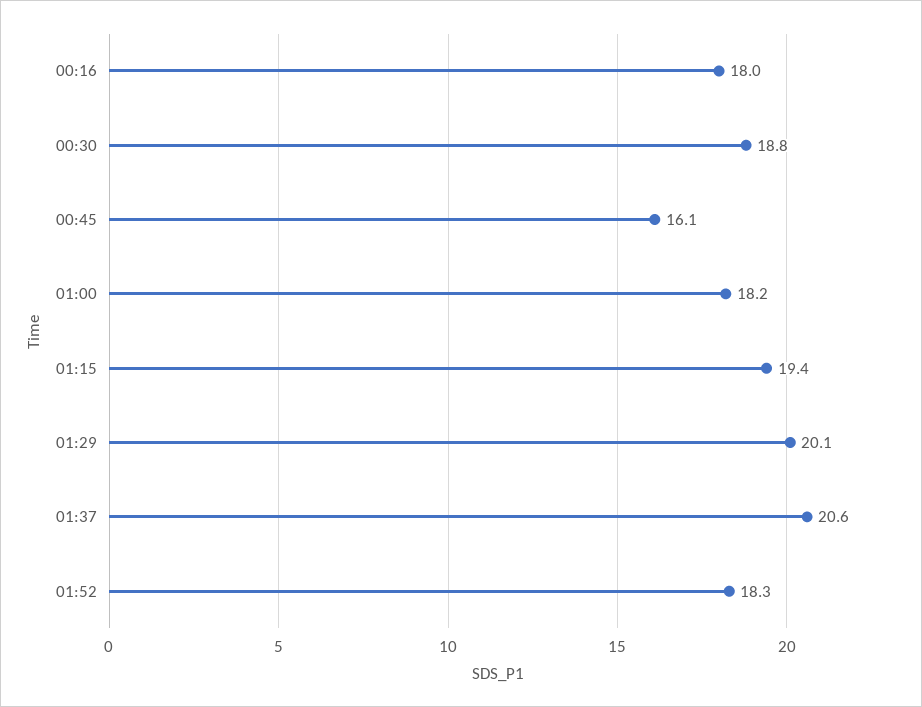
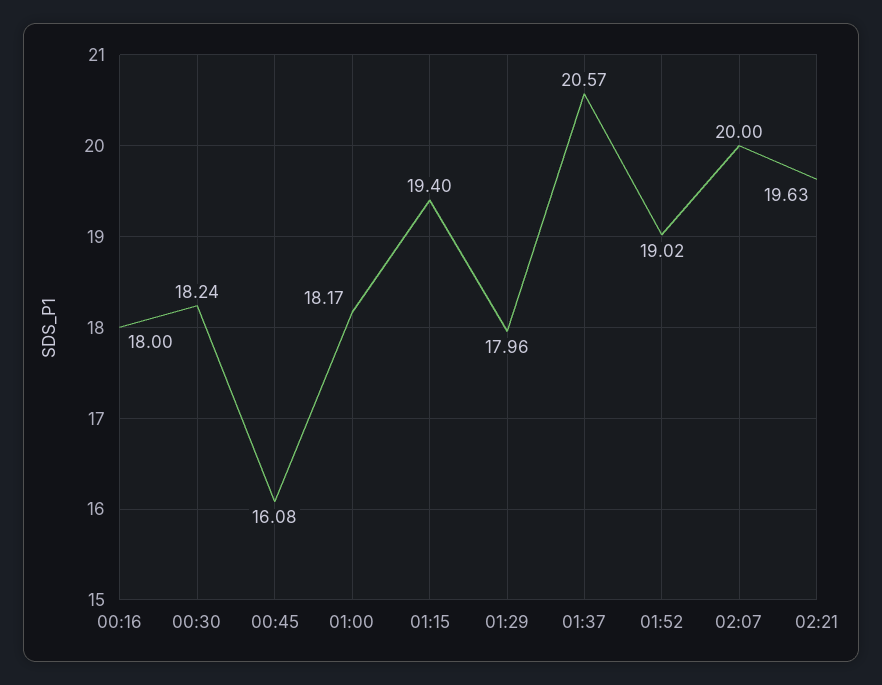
00:30: 18.8 -> 18.24
01:29: 20.1 -> 17.96
01:52: 18.3 -> 19.02
02:07: none -> 20
02:21: none -> 19.63

